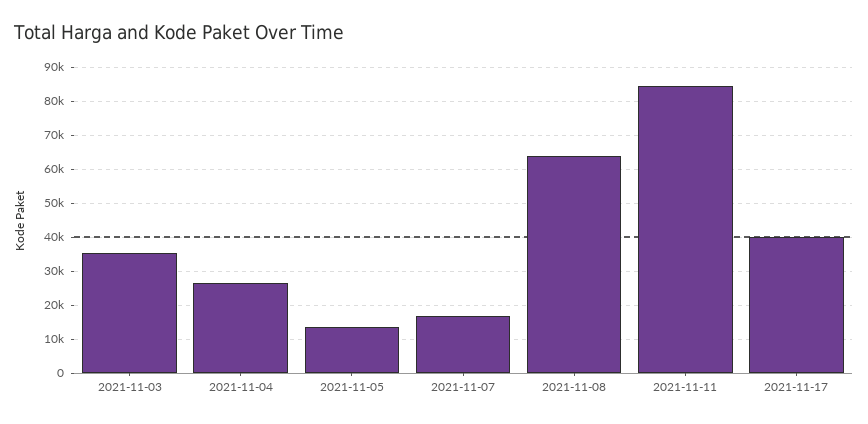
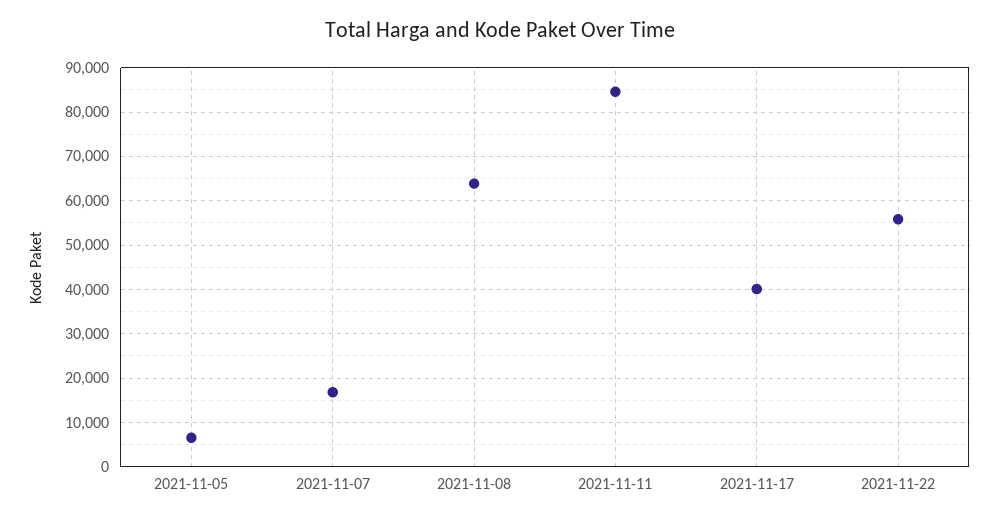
2021-11-03: 36000 -> none
2021-11-04: 26000 -> none
2021-11-05: 14000 -> 6000
2021-11-22: none -> 56000

